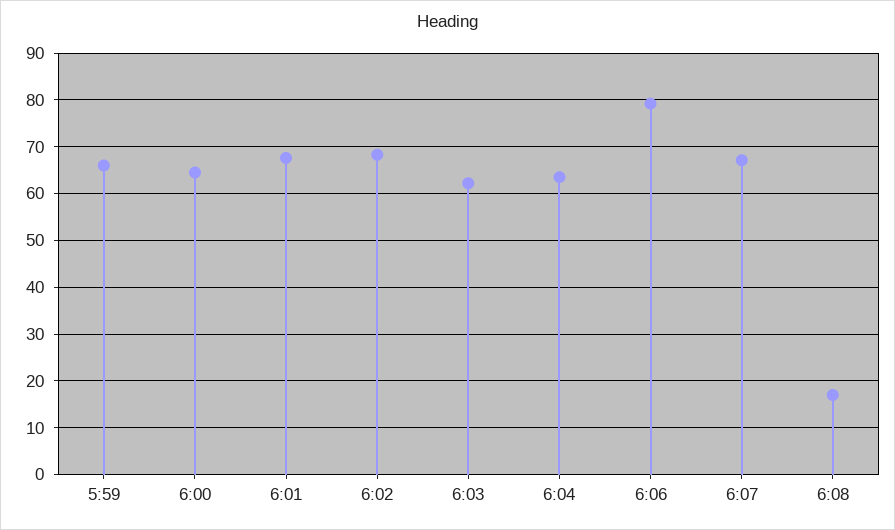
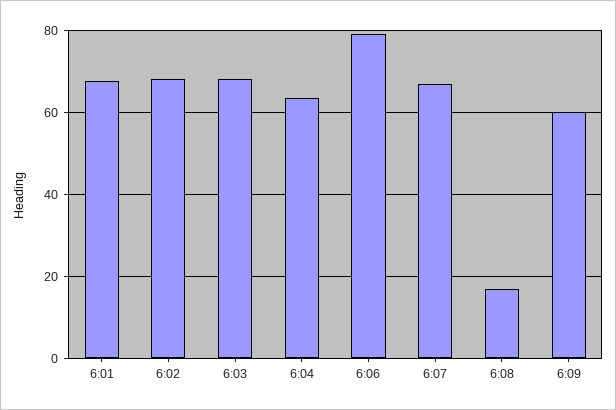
5:59: 66 -> none
6:00: 64 -> none
6:03: 62 -> 68
6:09: none -> 60

